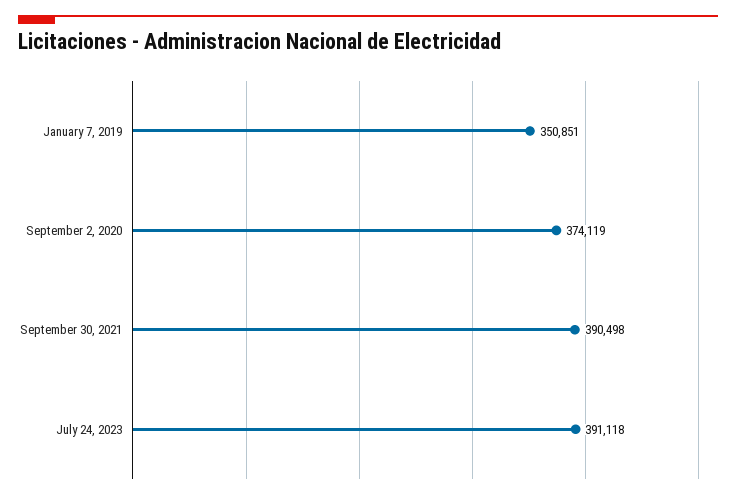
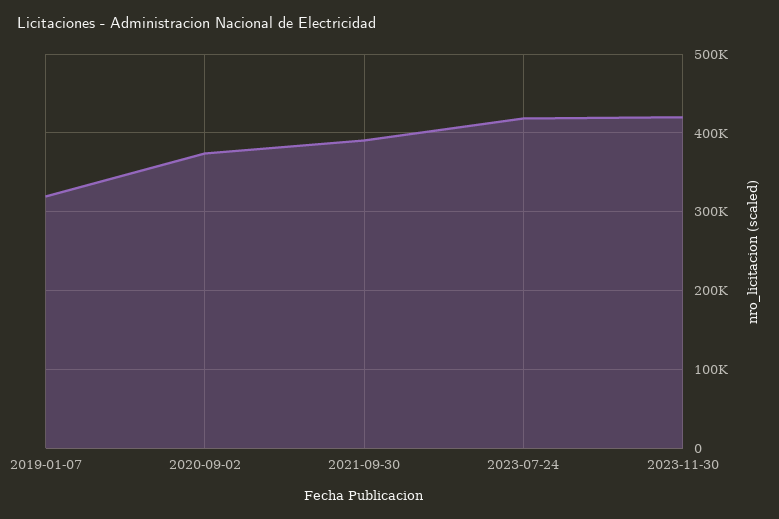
January 7, 2019: 350851 -> 320000
July 24, 2023: 391118 -> 420000
2023-11-30: none -> 420000

